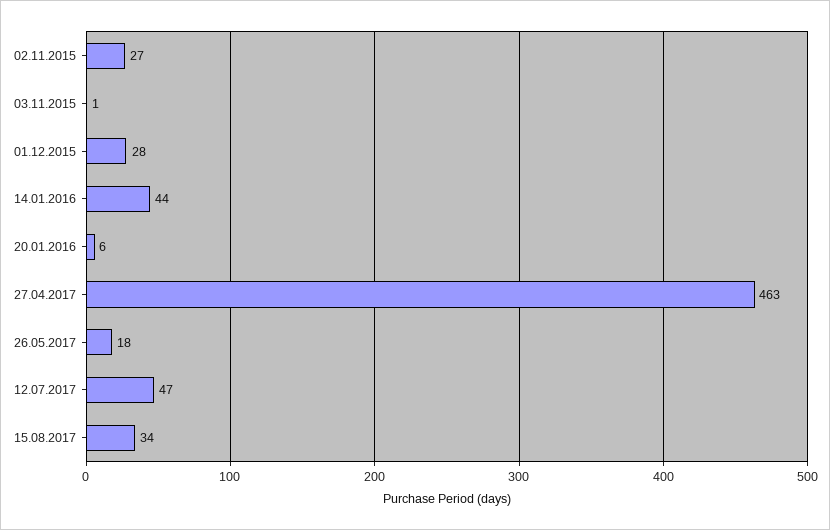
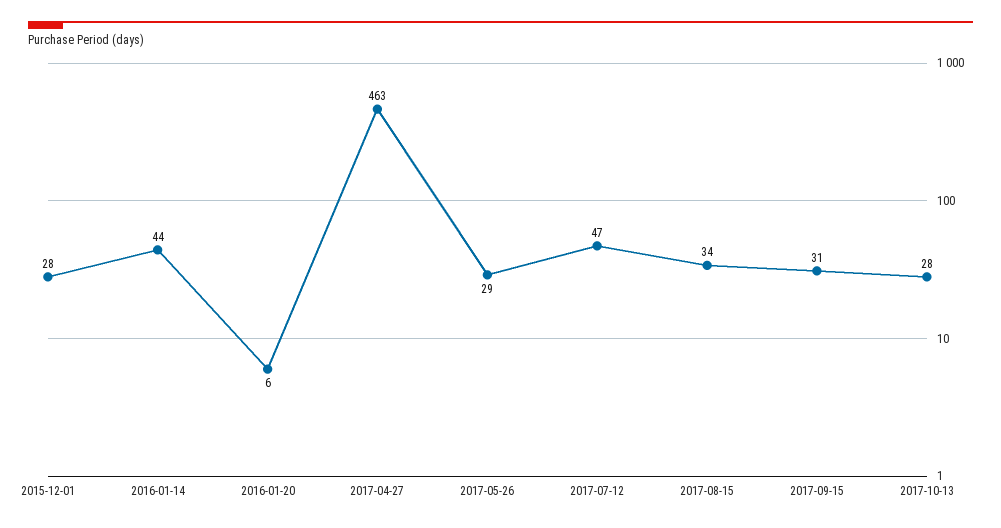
02.11.2015: 27 -> none
03.11.2015: 1 -> none
26.05.2017: 18 -> 29
2017-09-15: none -> 31
2017-10-13: none -> 28

